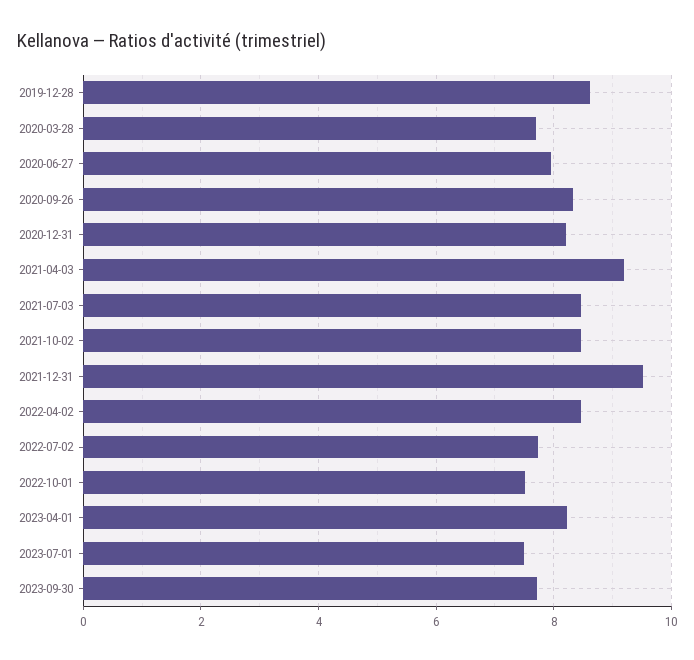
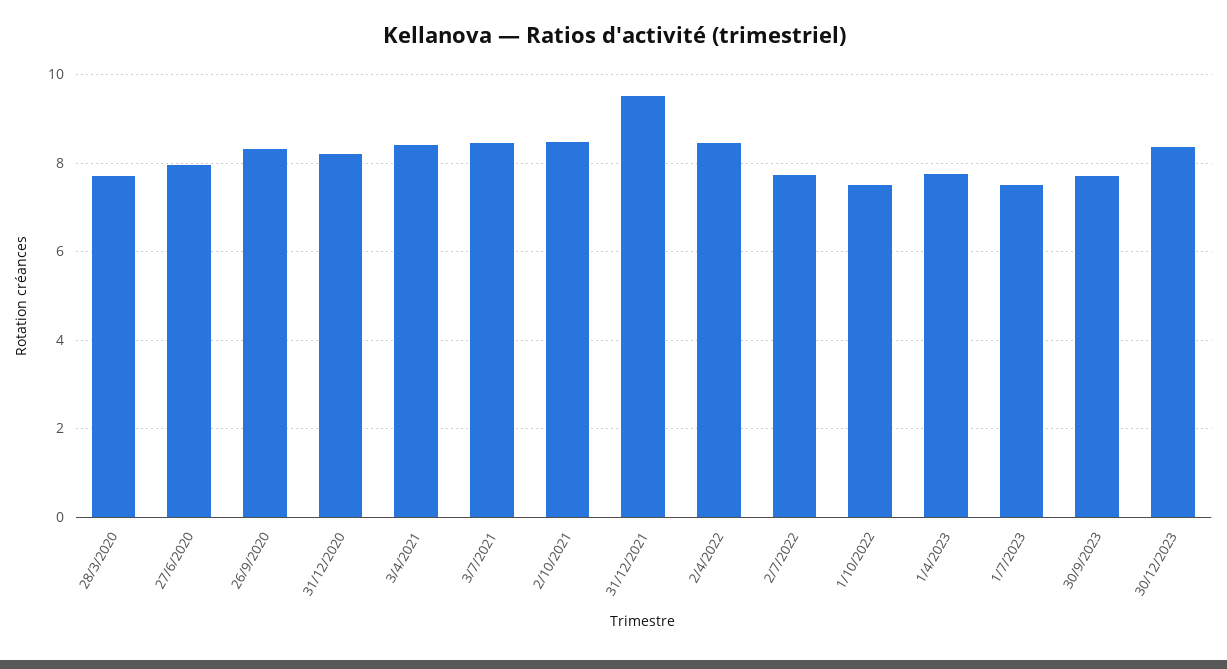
2019-12-28: 8.6 -> none
2021-04-03: 9.2 -> 8.4
2023-04-01: 8.2 -> 7.8
30/12/2023: none -> 8.4

